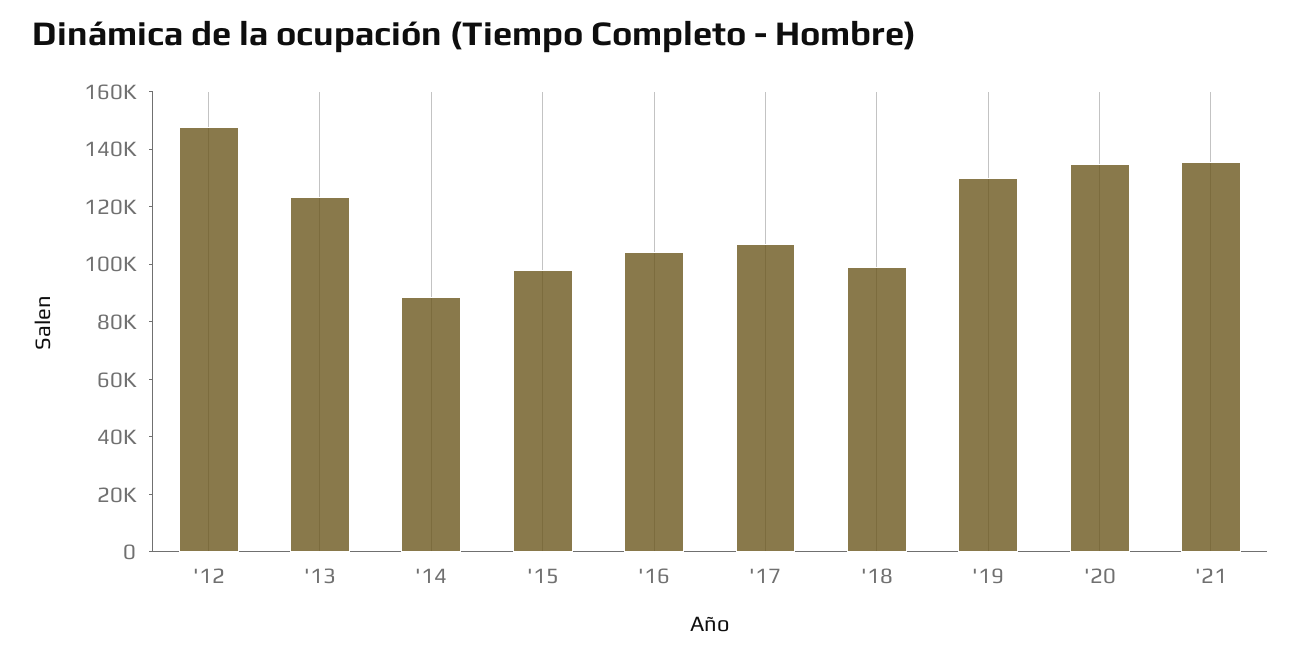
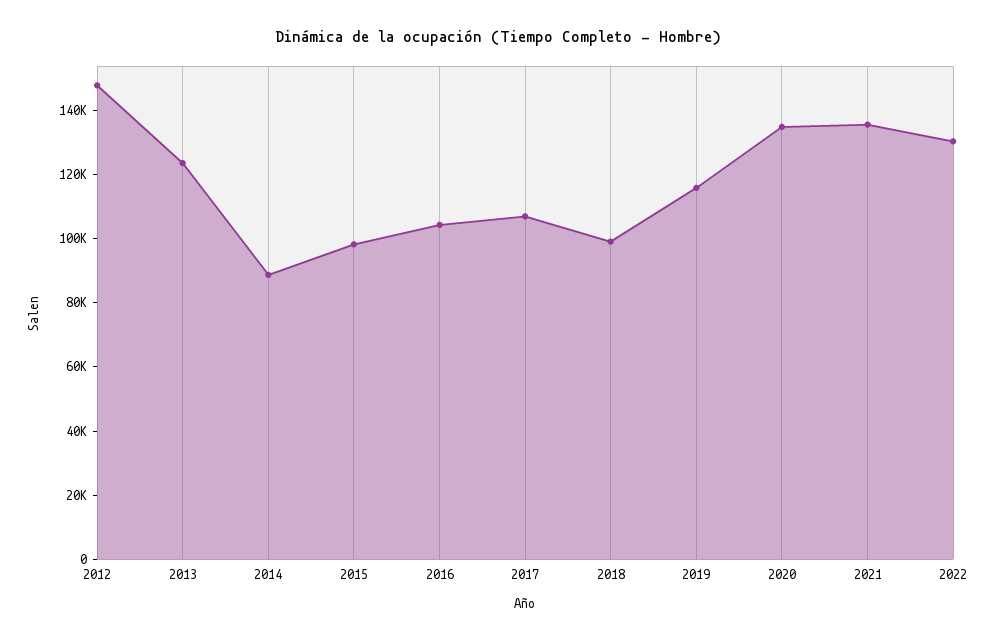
'19: 130000 -> 115000
2022: none -> 130000

